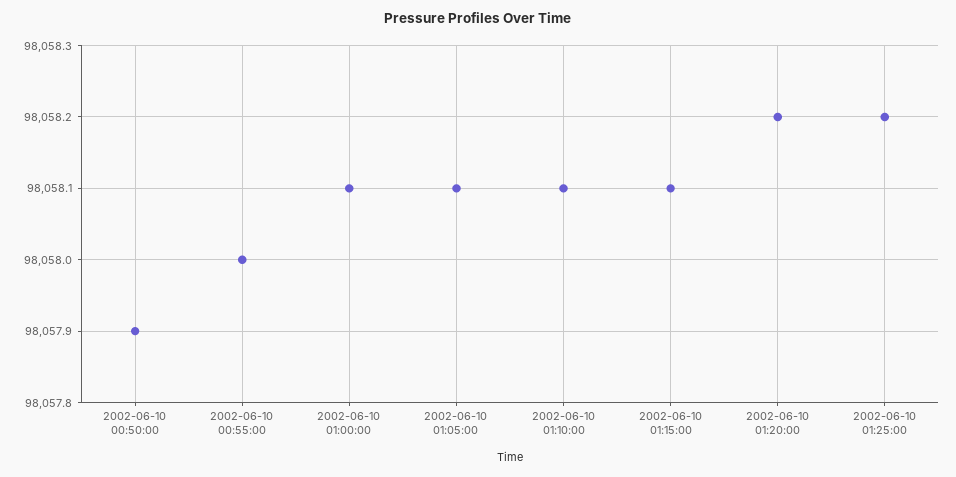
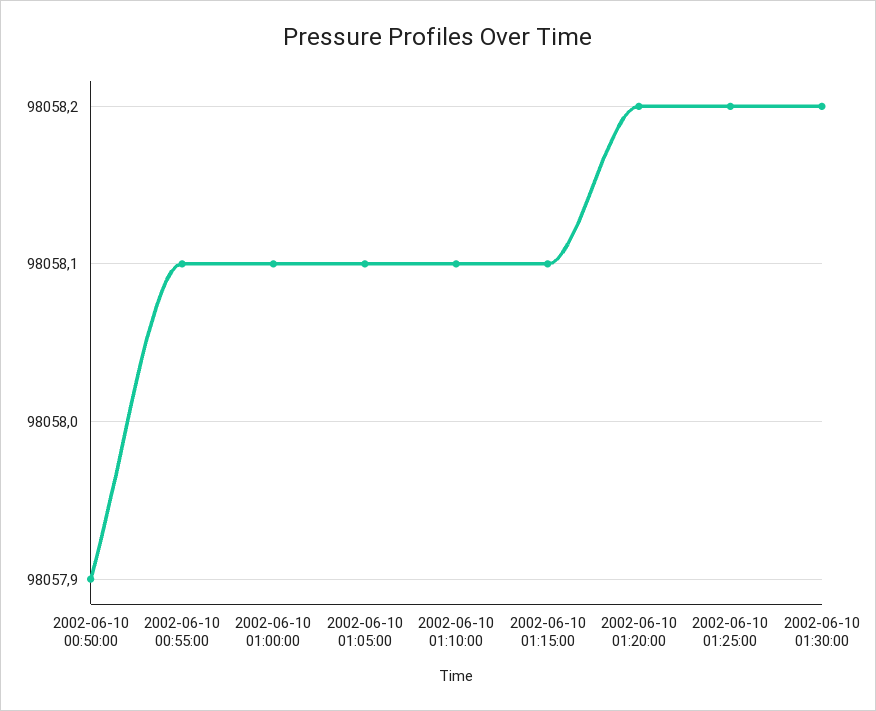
2002-06-10 00:55:00: 98058 -> 98058.1
2002-06-10 01:30:00: none -> 98058.2

